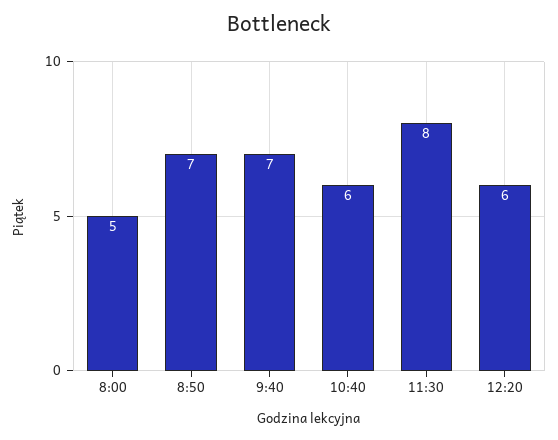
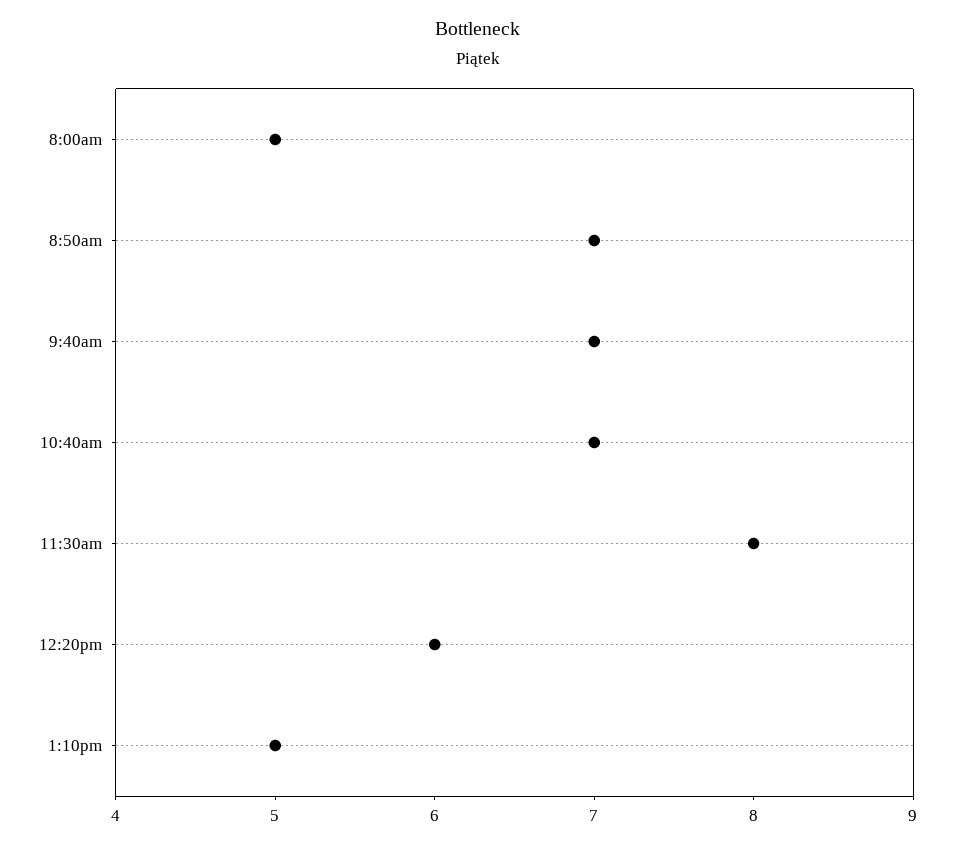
10:40: 6 -> 7
1:10pm: none -> 5

